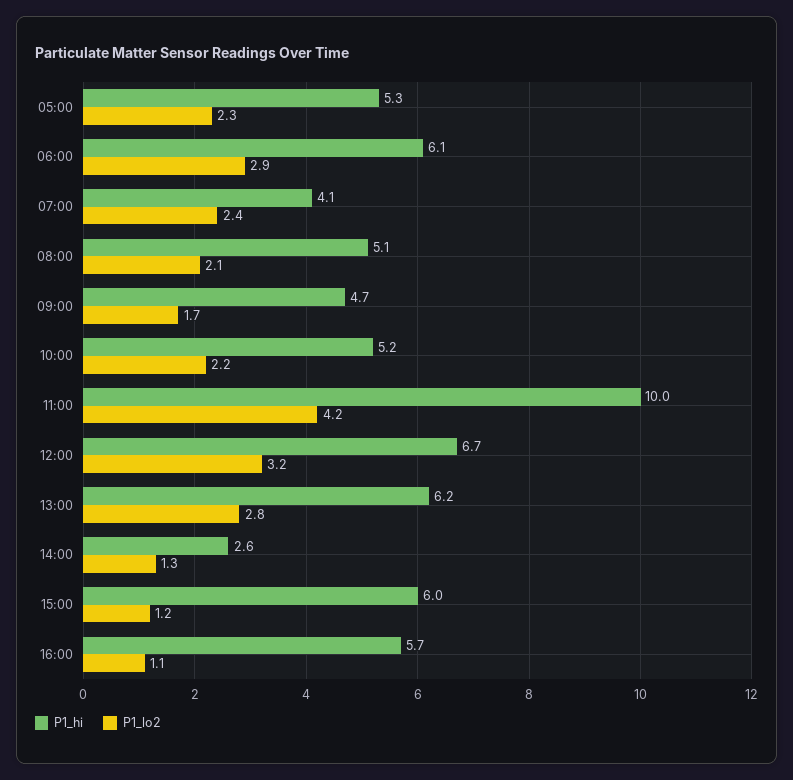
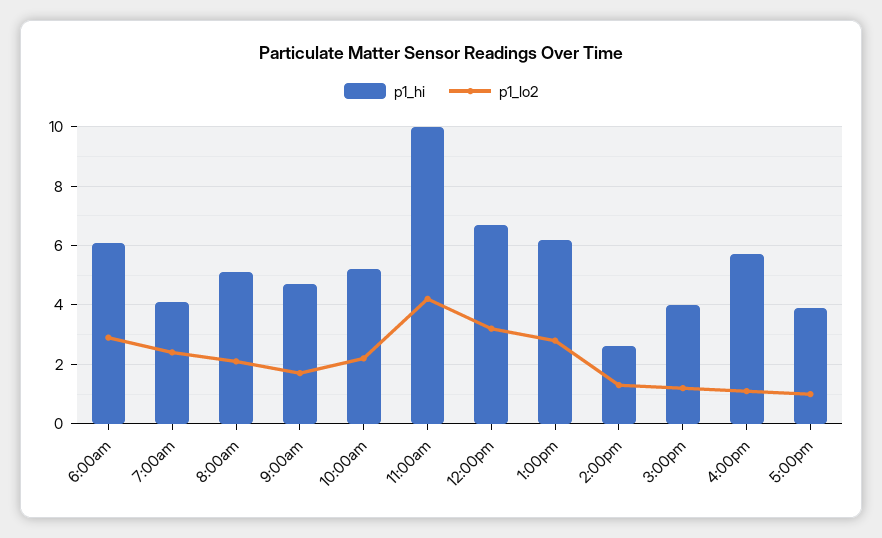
P1_hi, 05:00: 5.3 -> none
P1_lo2, 05:00: 2.3 -> none
P1_hi, 15:00: 6 -> 4
P1_hi, 5:00pm: none -> 4
P1_lo2, 5:00pm: none -> 1

